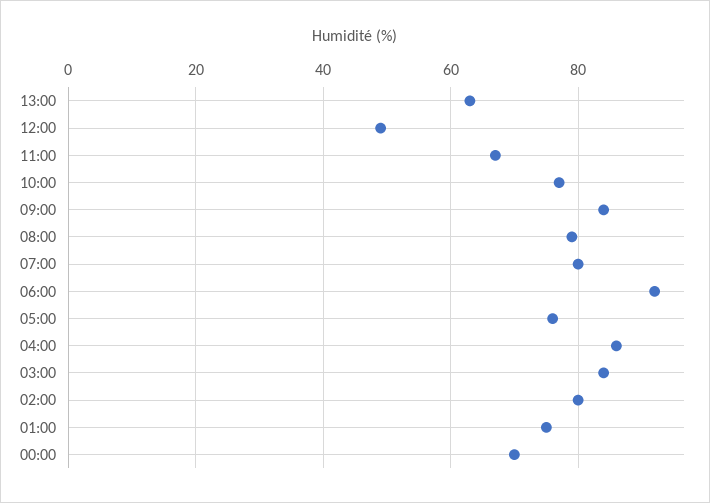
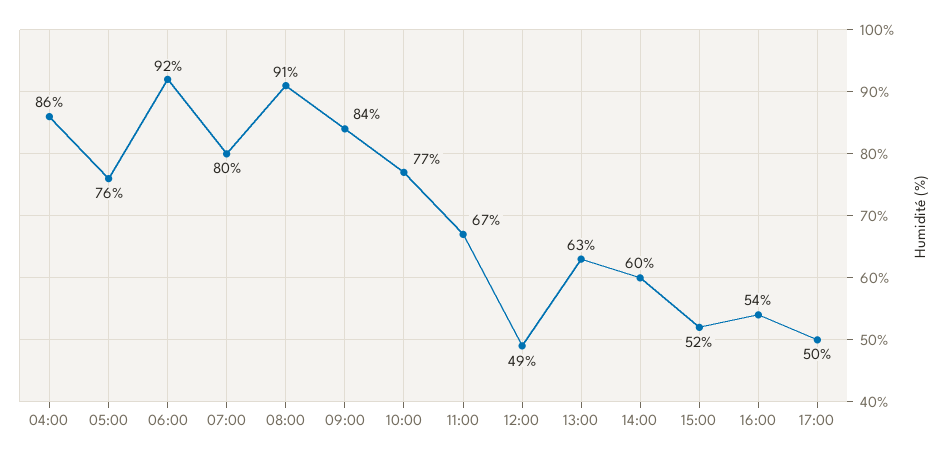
08:00: 80 -> 91
03:00: 85 -> none
02:00: 80 -> none
01:00: 75 -> none
00:00: 70 -> none
14:00: none -> 60
15:00: none -> 52
16:00: none -> 54
17:00: none -> 50

